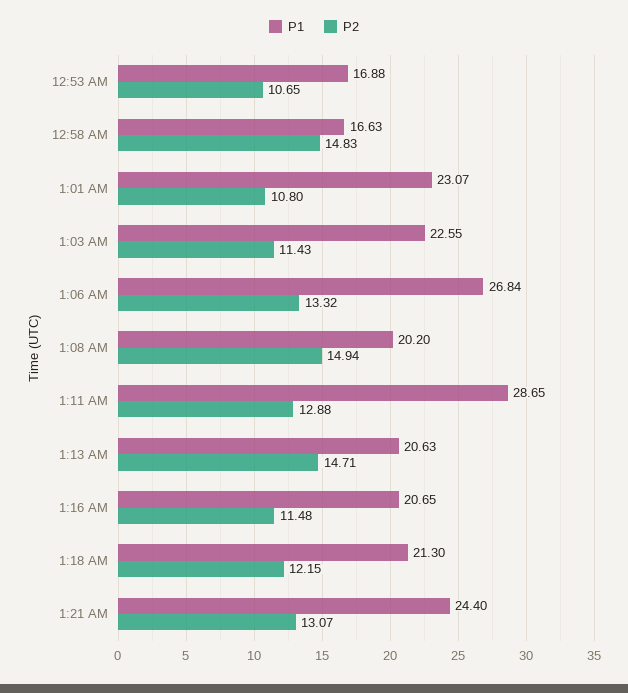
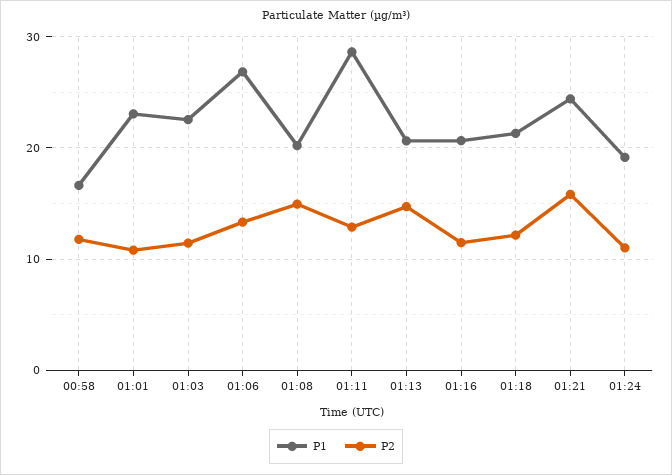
P1, 12:53 AM: 16.88 -> none
P2, 12:53 AM: 10.65 -> none
P2, 12:58 AM: 14.83 -> 12
P2, 1:21 AM: 13.07 -> 16
P1, 01:24: none -> 19
P2, 01:24: none -> 11

